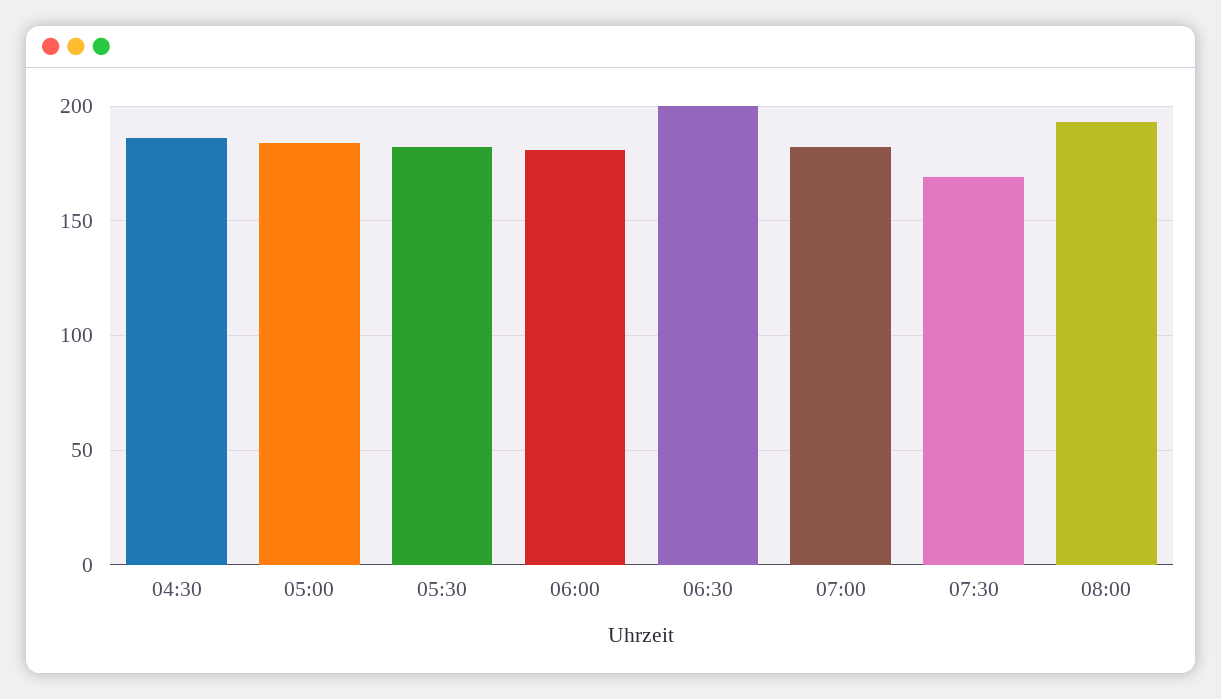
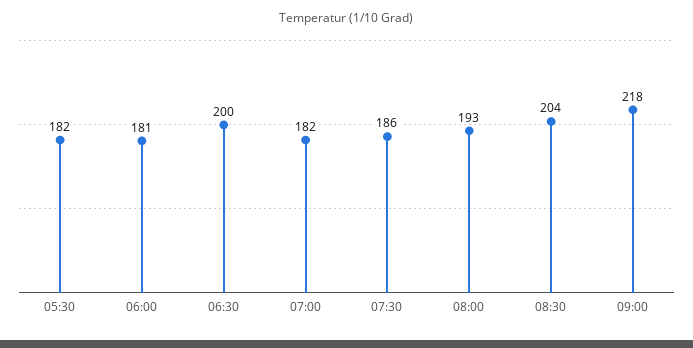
04:30: 185 -> none
05:00: 185 -> none
07:30: 170 -> 186
08:30: none -> 204
09:00: none -> 218

